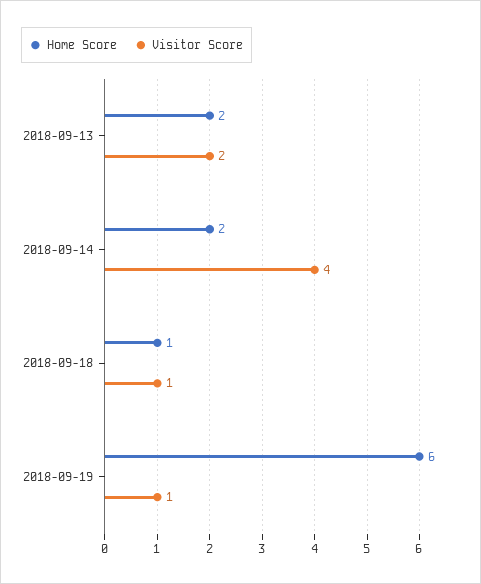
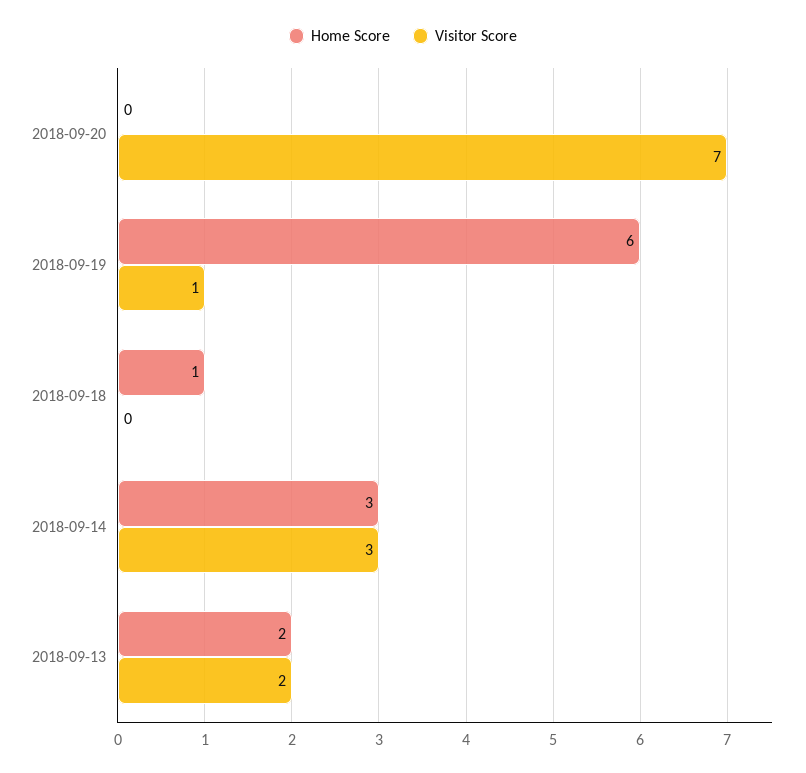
Home Score, 2018-09-14: 2 -> 3
Visitor Score, 2018-09-14: 4 -> 3
Visitor Score, 2018-09-18: 1 -> 0
Home Score, 2018-09-20: none -> 0
Visitor Score, 2018-09-20: none -> 7

